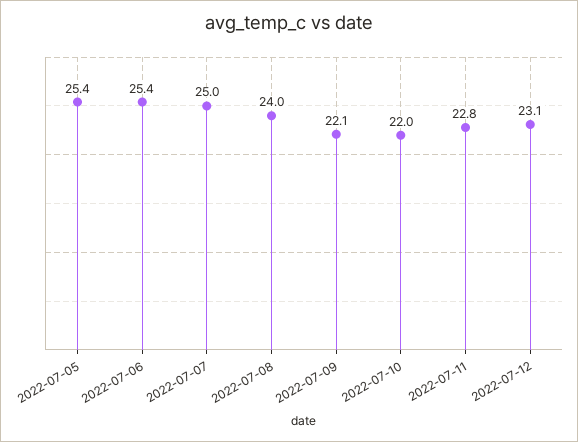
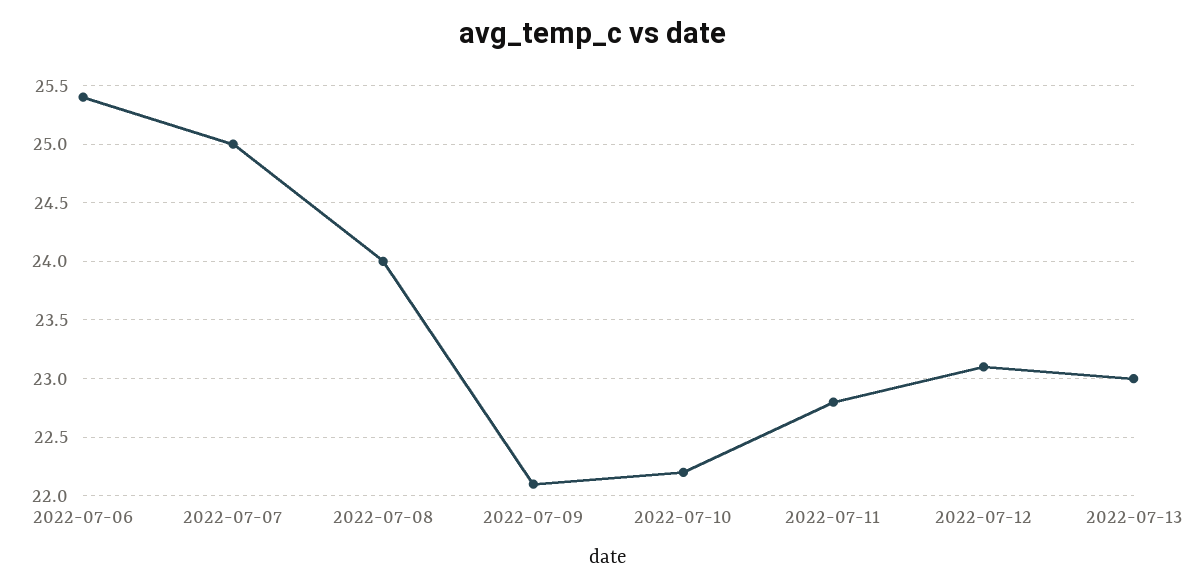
2022-07-05: 25.4 -> none
2022-07-10: 22 -> 22.2
2022-07-13: none -> 23

